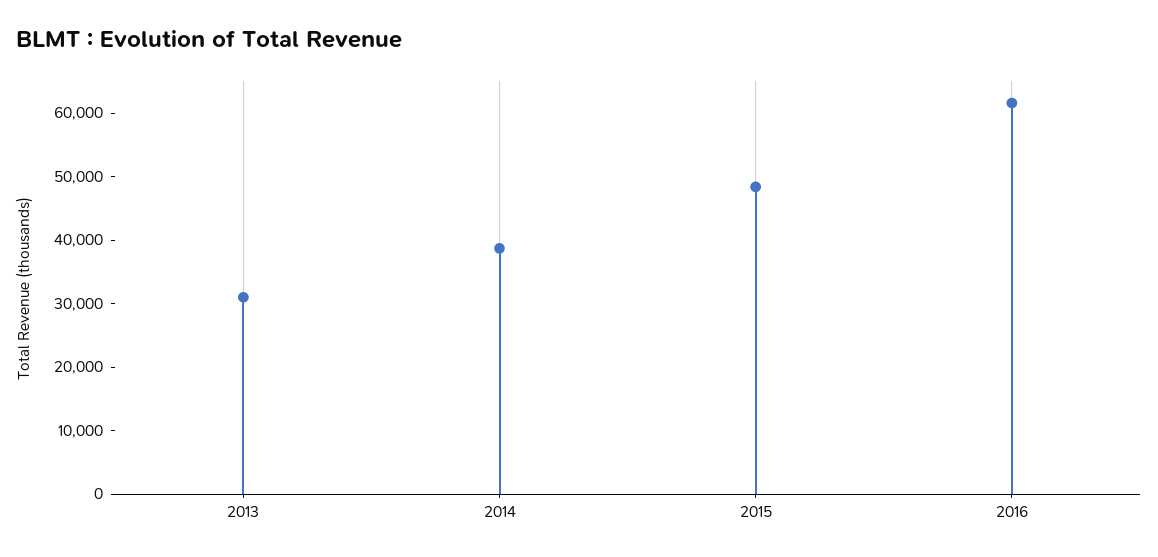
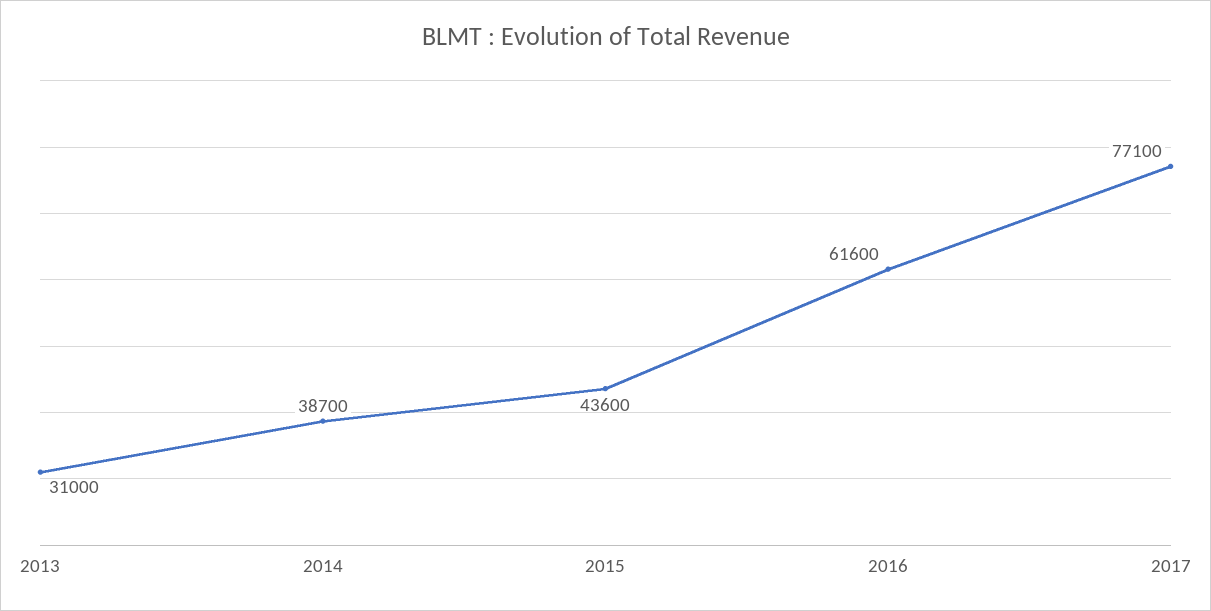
2015: 48000 -> 43600
2017: none -> 77100

